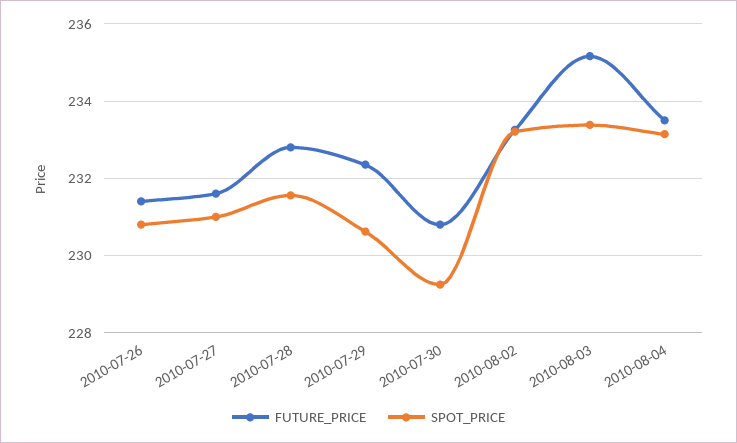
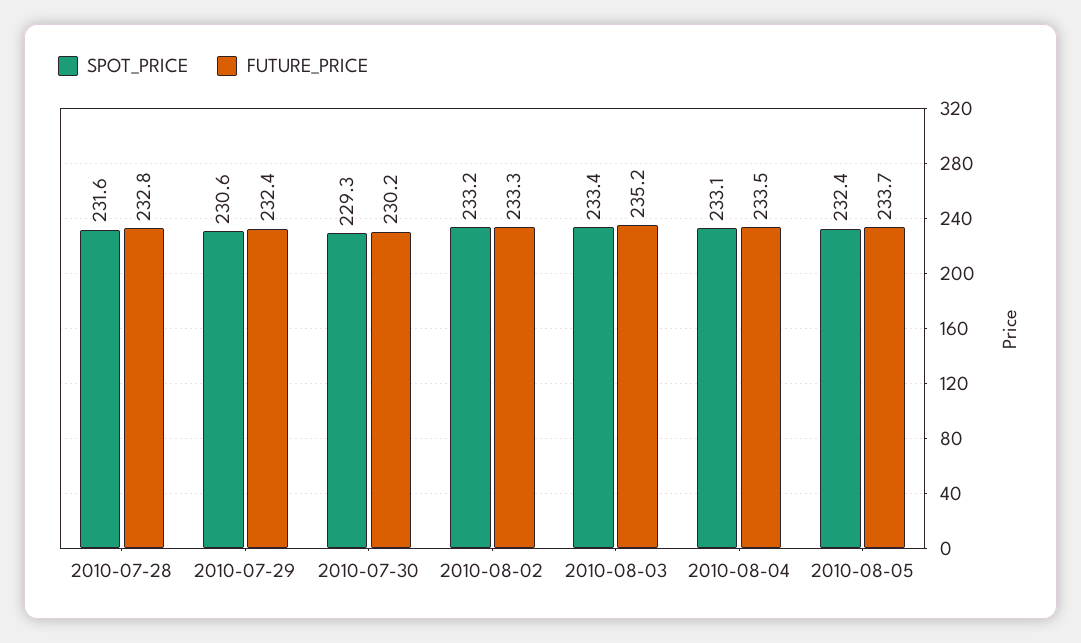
FUTURE_PRICE, 2010-07-26: 231.4 -> none
SPOT_PRICE, 2010-07-26: 230.8 -> none
FUTURE_PRICE, 2010-07-27: 231.6 -> none
SPOT_PRICE, 2010-07-27: 231 -> none
FUTURE_PRICE, 2010-07-30: 230.8 -> 230.2
SPOT_PRICE, 2010-08-05: none -> 232.4
FUTURE_PRICE, 2010-08-05: none -> 233.7

